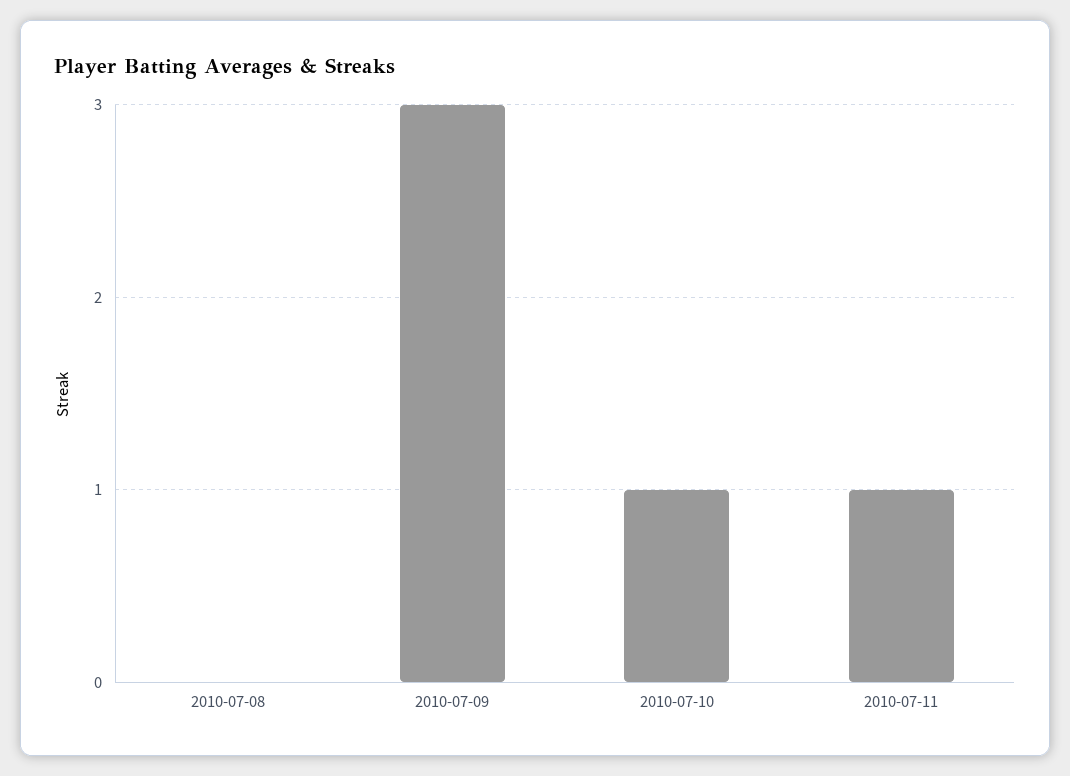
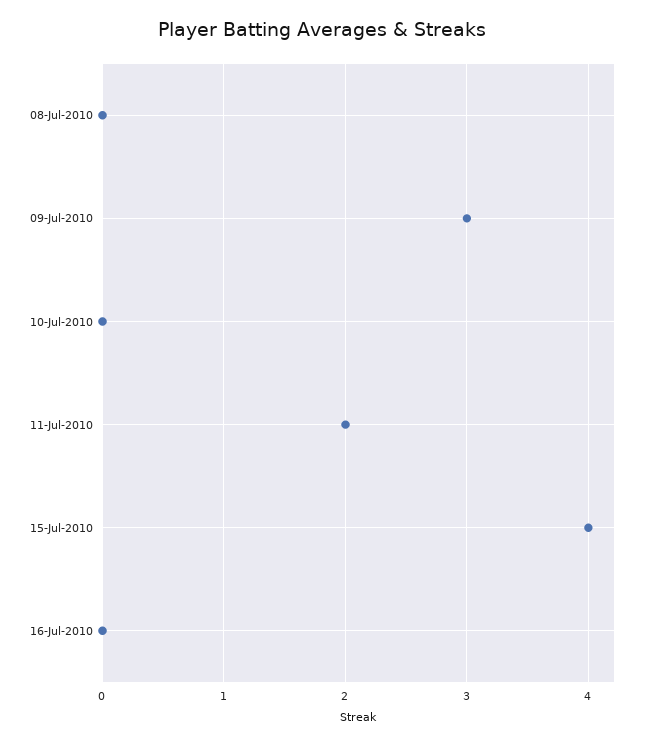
2010-07-10: 1 -> 0
2010-07-11: 1 -> 2
15-Jul-2010: none -> 4
16-Jul-2010: none -> 0

